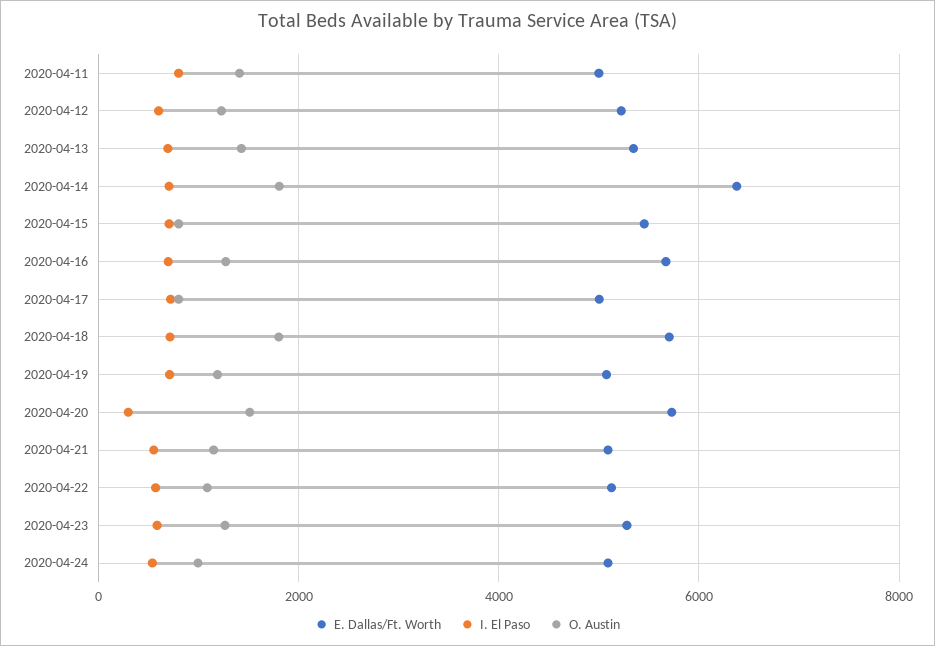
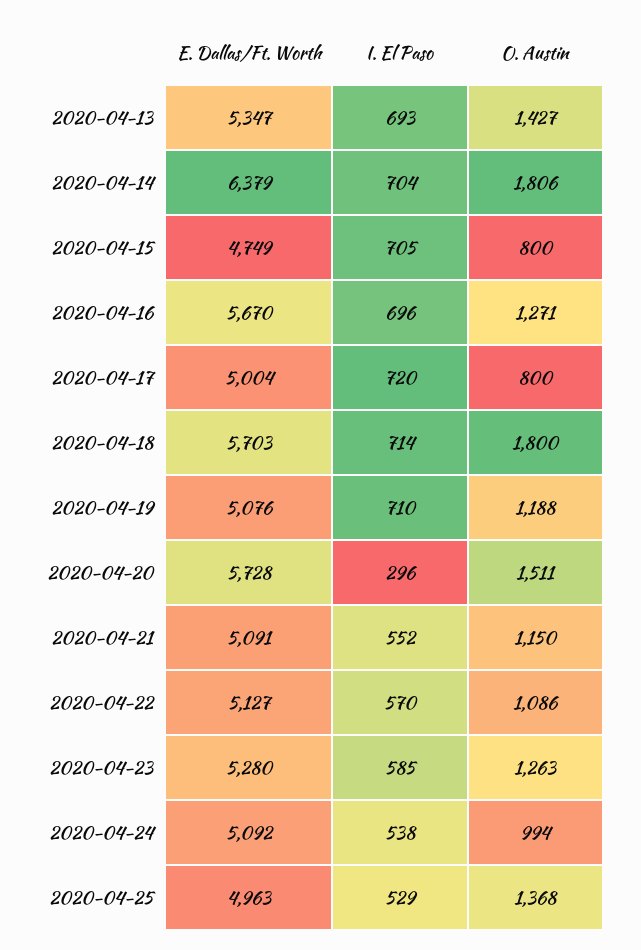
E. Dallas/Ft. Worth, 2020-04-11: 5000 -> none
I. El Paso, 2020-04-11: 800 -> none
O. Austin, 2020-04-11: 1400 -> none
E. Dallas/Ft. Worth, 2020-04-12: 5200 -> none
I. El Paso, 2020-04-12: 600 -> none
O. Austin, 2020-04-12: 1200 -> none
E. Dallas/Ft. Worth, 2020-04-15: 5400 -> 4749
E. Dallas/Ft. Worth, 2020-04-25: none -> 4963
I. El Paso, 2020-04-25: none -> 529
O. Austin, 2020-04-25: none -> 1368

